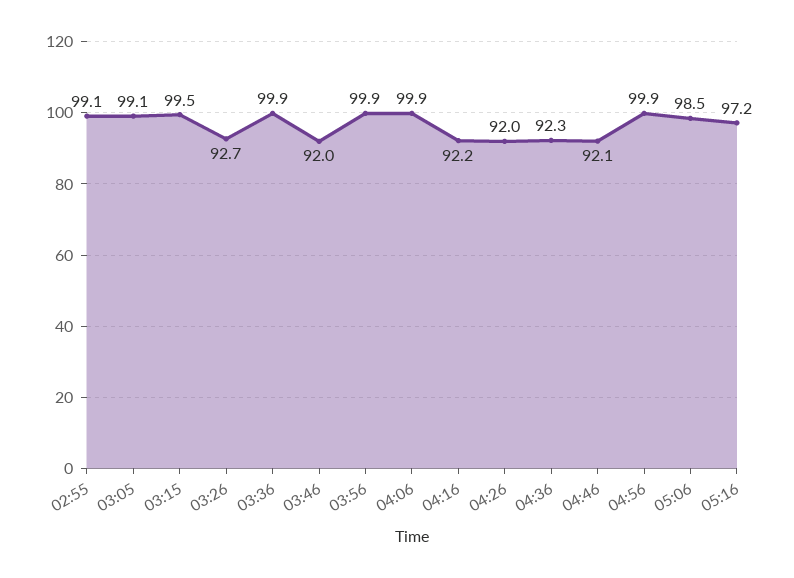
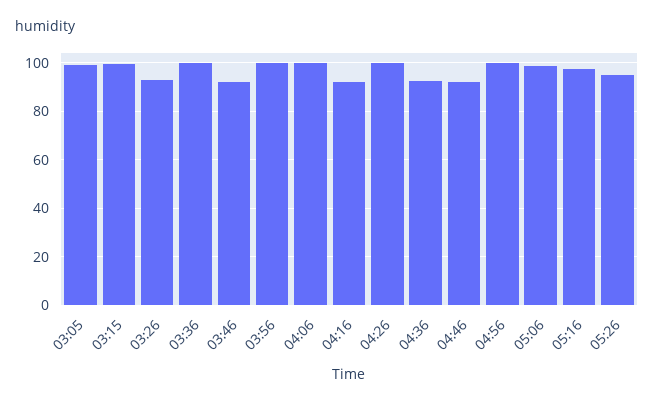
02:55: 99.1 -> none
04:26: 92 -> 100
05:26: none -> 95

